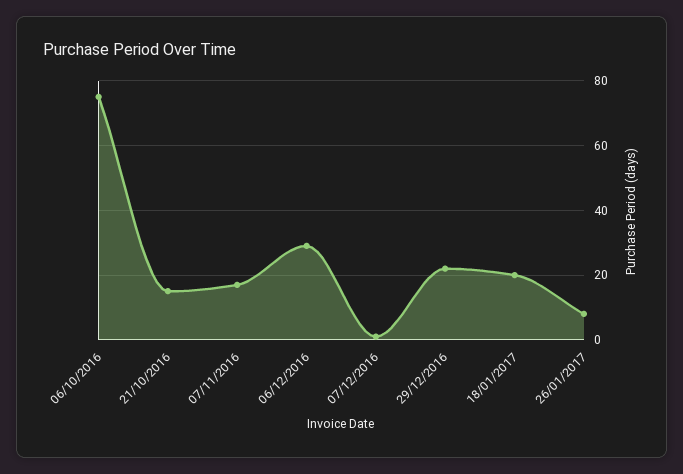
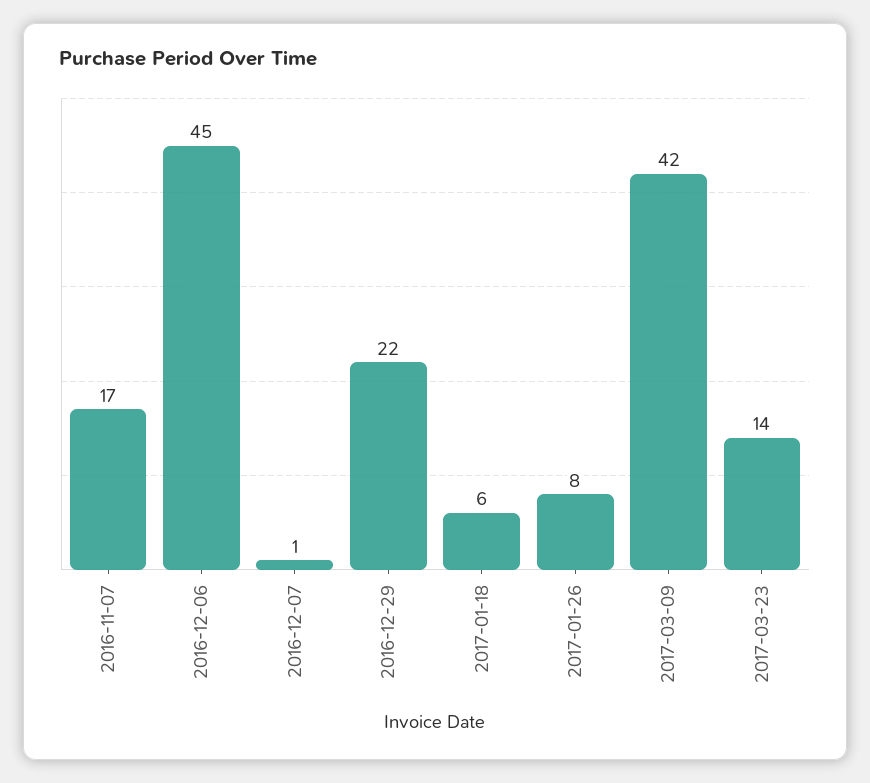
06/10/2016: 75 -> none
21/10/2016: 15 -> none
06/12/2016: 30 -> 45
18/01/2017: 20 -> 6
2017-03-09: none -> 42
2017-03-23: none -> 14

